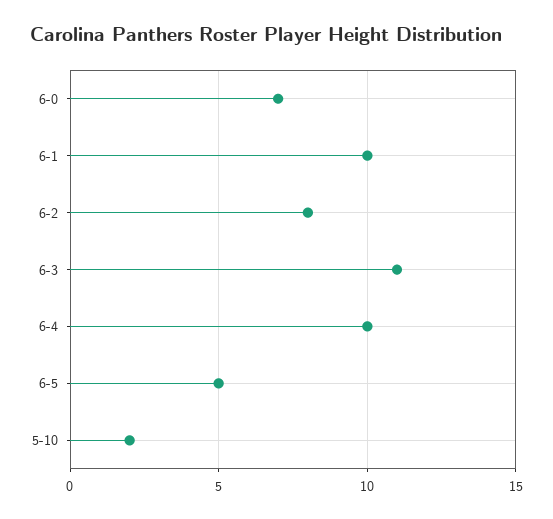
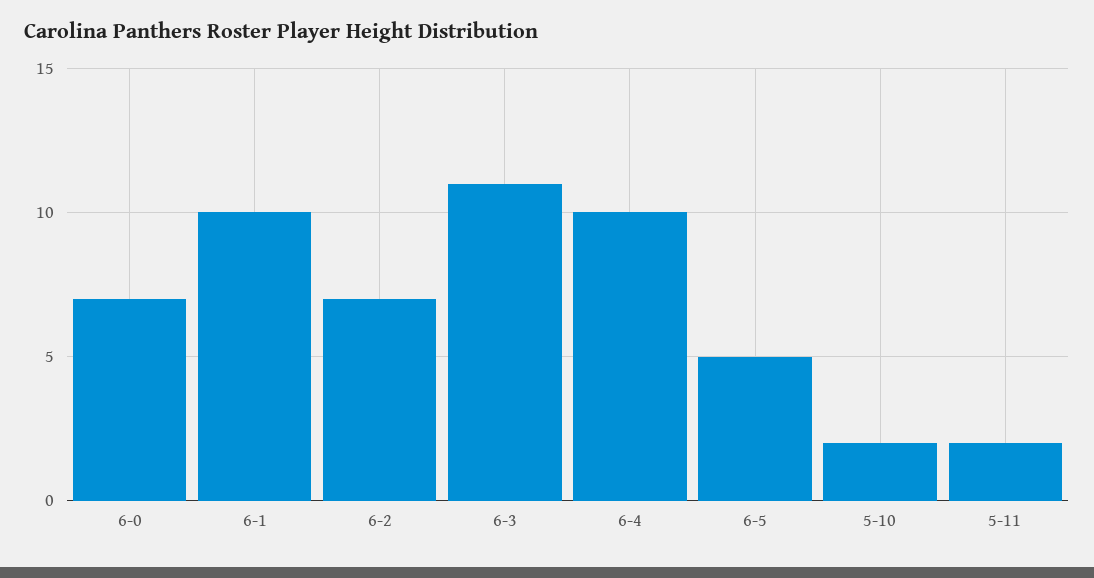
6-2: 8 -> 7
5-11: none -> 2

